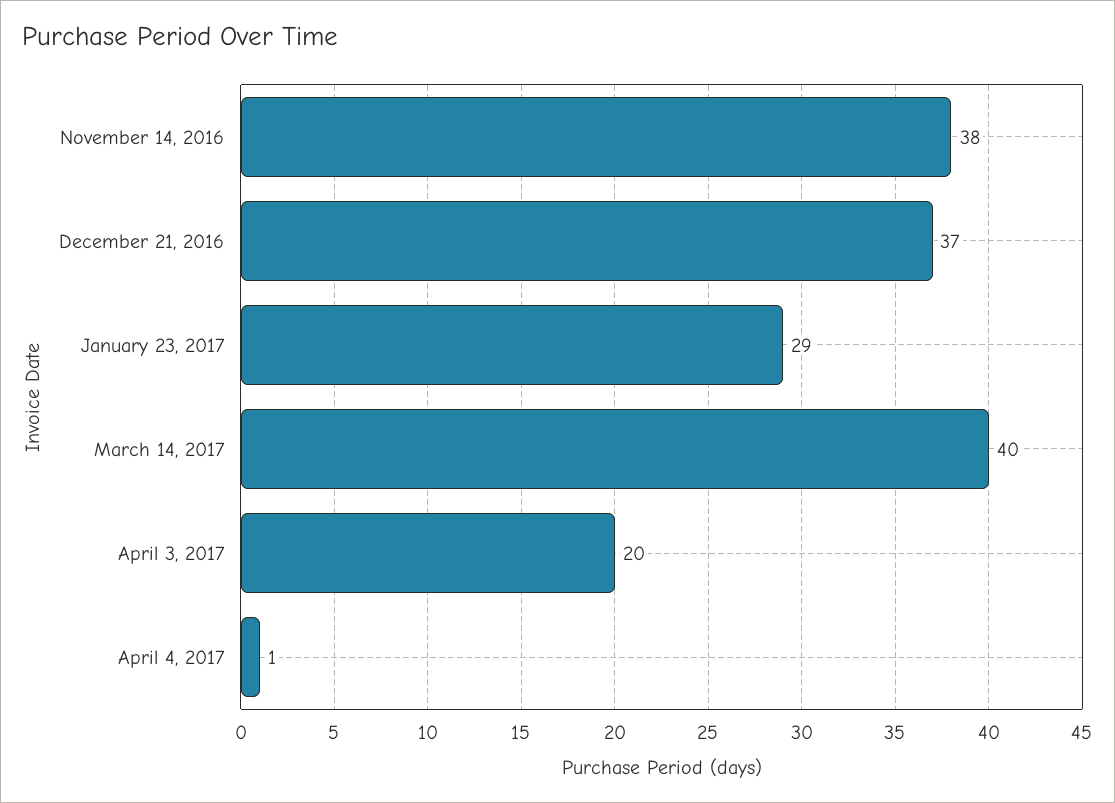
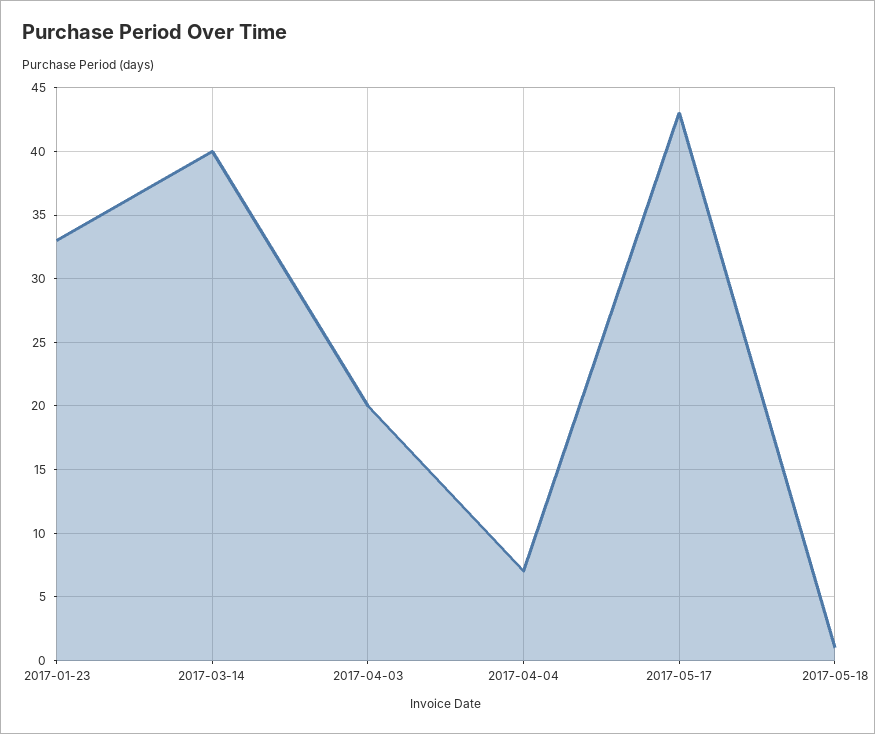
November 14, 2016: 38 -> none
December 21, 2016: 37 -> none
January 23, 2017: 29 -> 33
April 4, 2017: 1 -> 7
2017-05-17: none -> 43
2017-05-18: none -> 1

